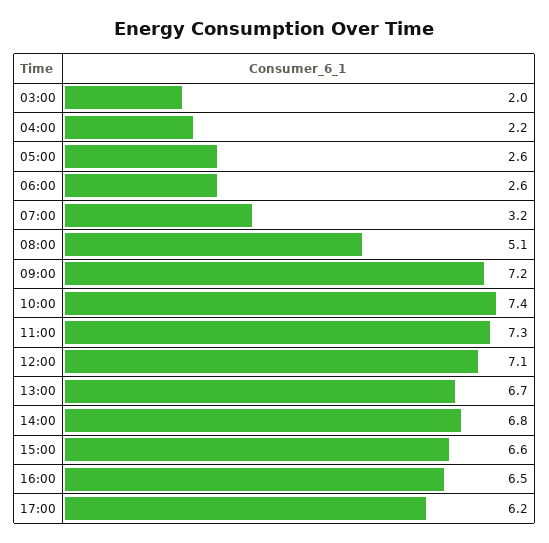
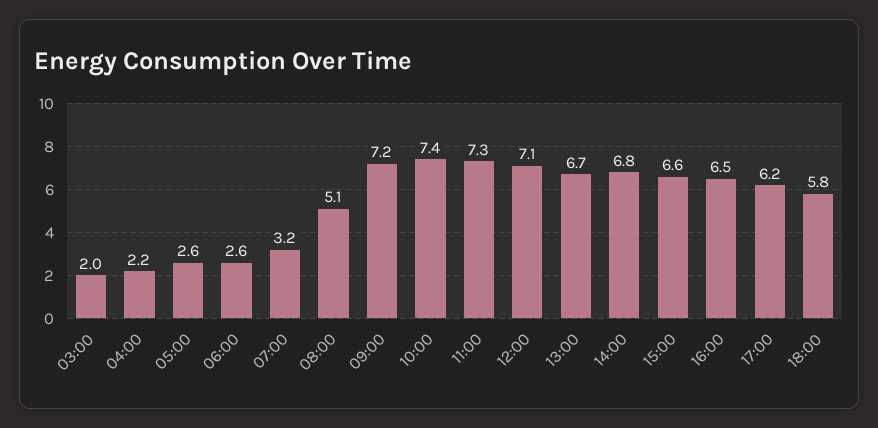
18:00: none -> 5.8

